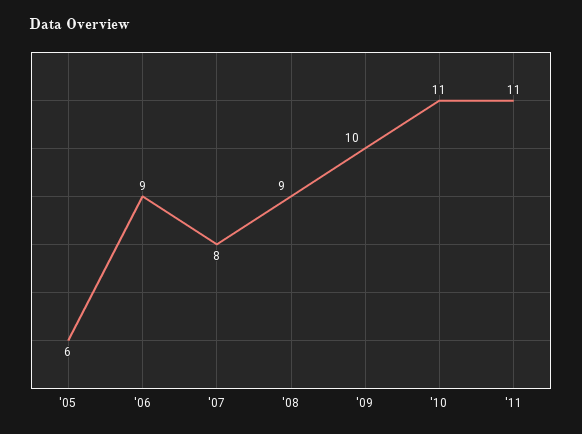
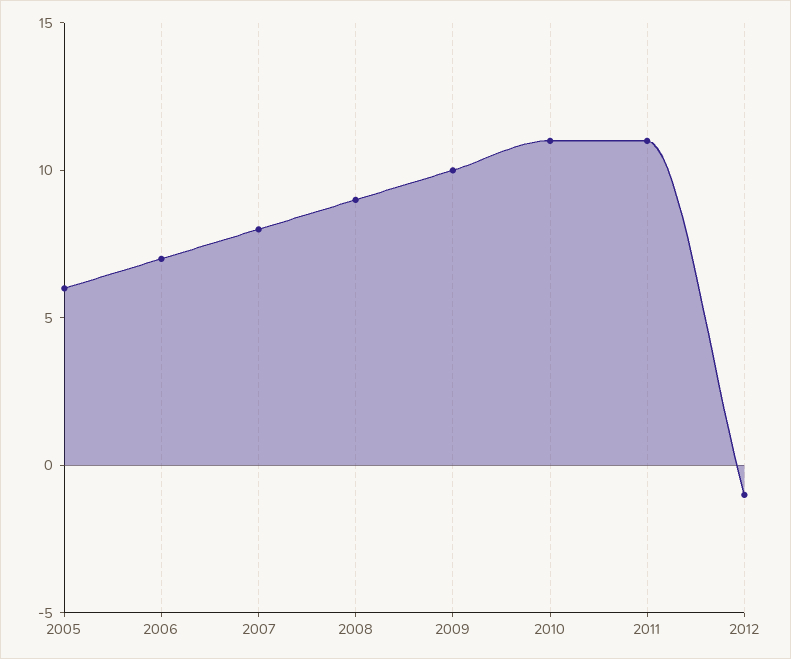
'06: 9 -> 7
2012: none -> -1

